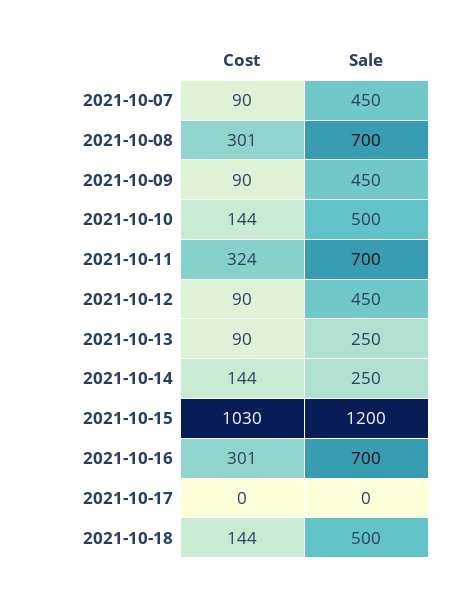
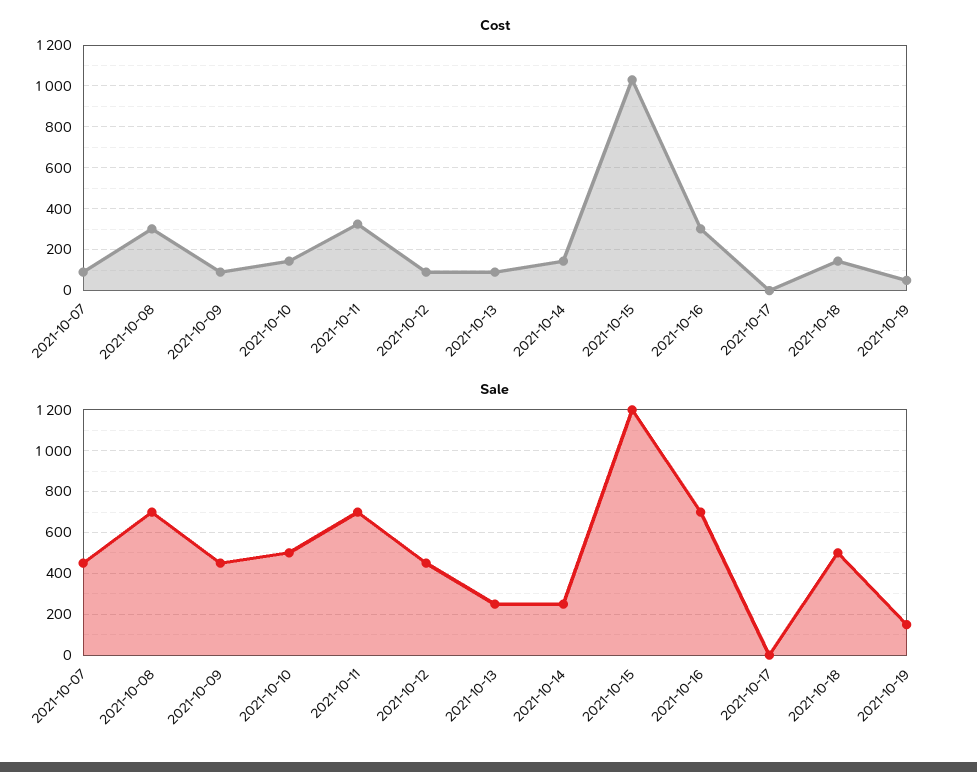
Cost, 2021-10-19: none -> 50
Sale, 2021-10-19: none -> 150

